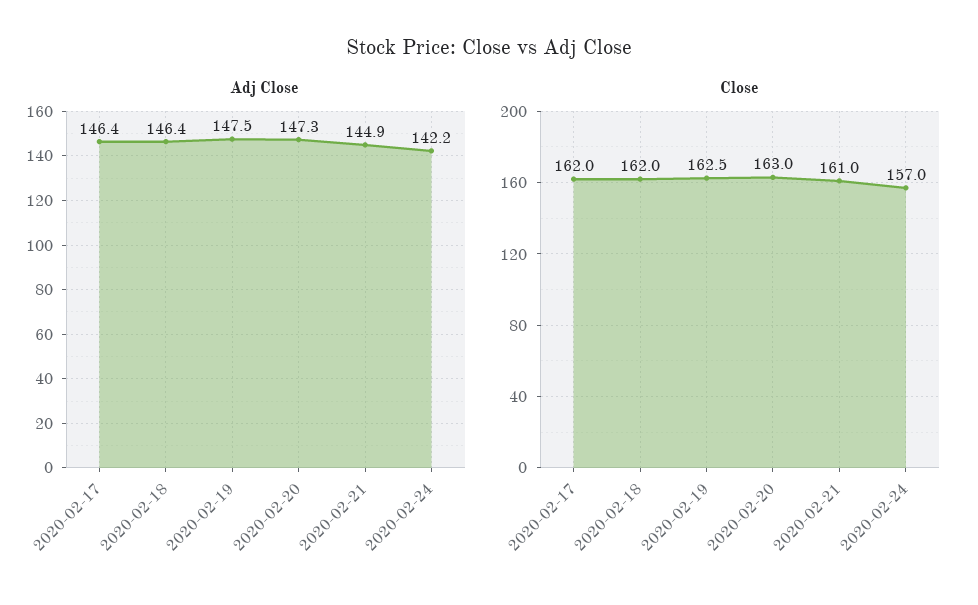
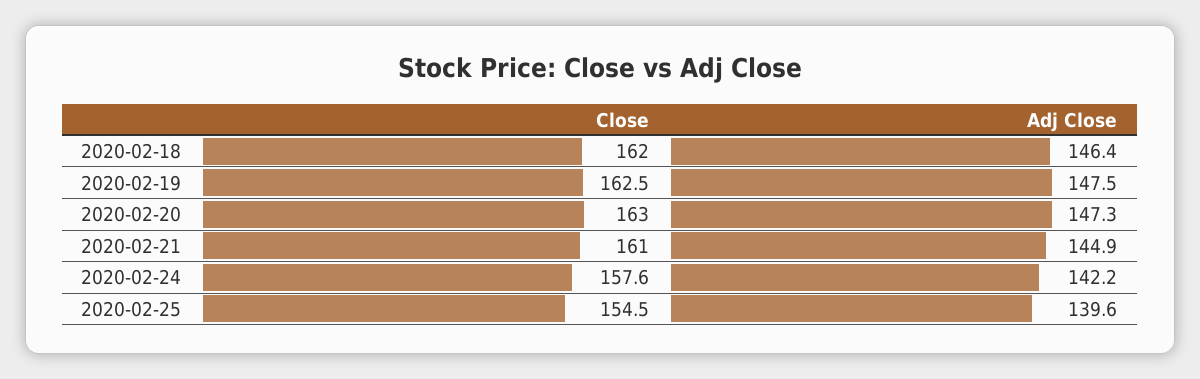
Adj Close, 2020-02-17: 146.4 -> none
Close, 2020-02-17: 162 -> none
Close, 2020-02-24: 157 -> 157.6
Close, 2020-02-25: none -> 154.5
Adj Close, 2020-02-25: none -> 139.6

